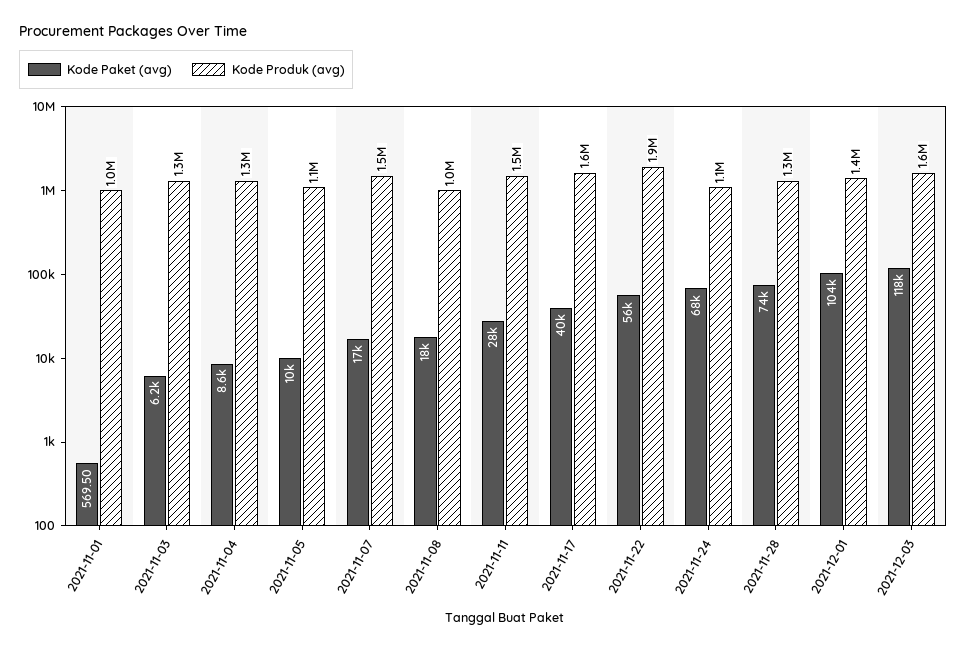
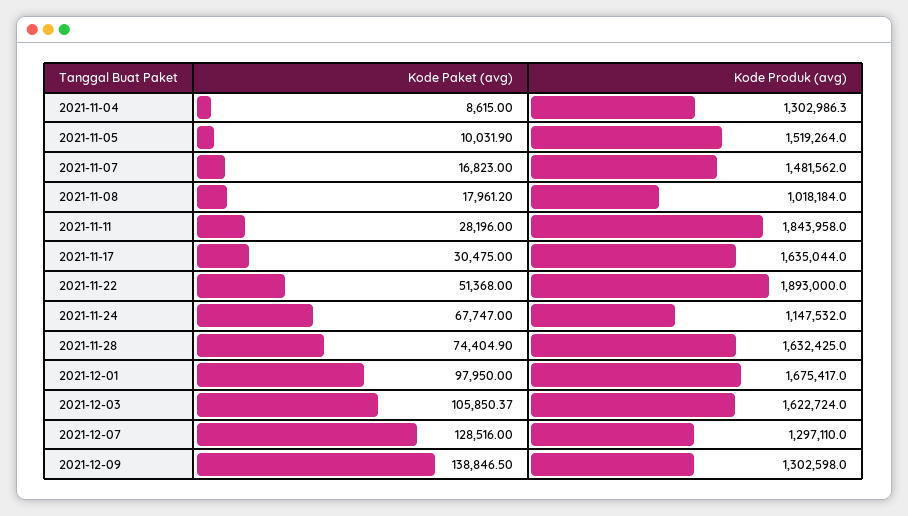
Kode Paket (avg), 2021-11-01: 569.5 -> none
Kode Produk (avg), 2021-11-01: 1000000 -> none
Kode Paket (avg), 2021-11-03: 6200 -> none
Kode Produk (avg), 2021-11-03: 1300000 -> none
Kode Produk (avg), 2021-11-05: 1100000 -> 1519264
Kode Produk (avg), 2021-11-11: 1500000 -> 1843958
Kode Paket (avg), 2021-11-17: 40000 -> 30475
Kode Paket (avg), 2021-11-22: 56000 -> 51368
Kode Produk (avg), 2021-11-28: 1300000 -> 1632425
Kode Paket (avg), 2021-12-01: 104000 -> 97950
Kode Produk (avg), 2021-12-01: 1400000 -> 1675417
Kode Paket (avg), 2021-12-03: 118000 -> 105850.37
Kode Paket (avg), 2021-12-07: none -> 128516
Kode Produk (avg), 2021-12-07: none -> 1297110
Kode Paket (avg), 2021-12-09: none -> 138846.5
Kode Produk (avg), 2021-12-09: none -> 1302598

